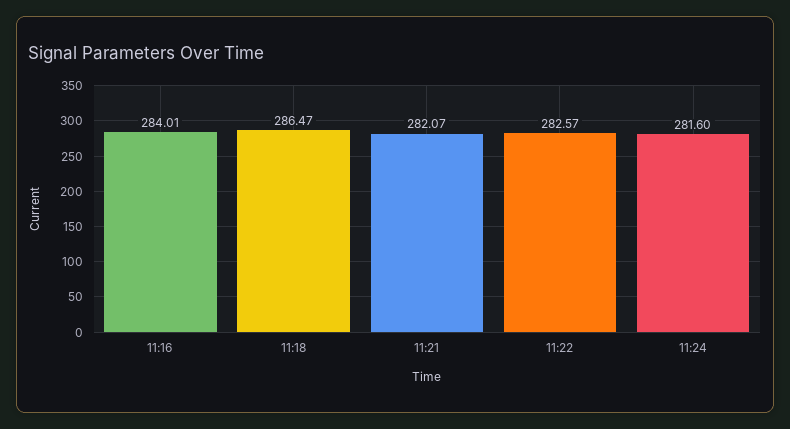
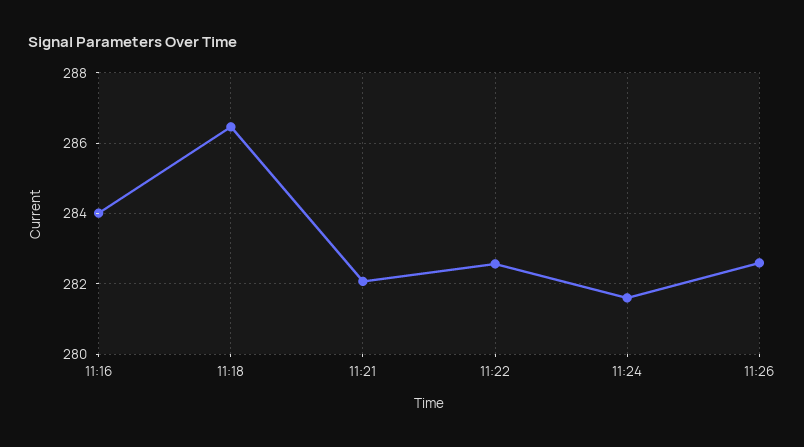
11:26: none -> 282.6

